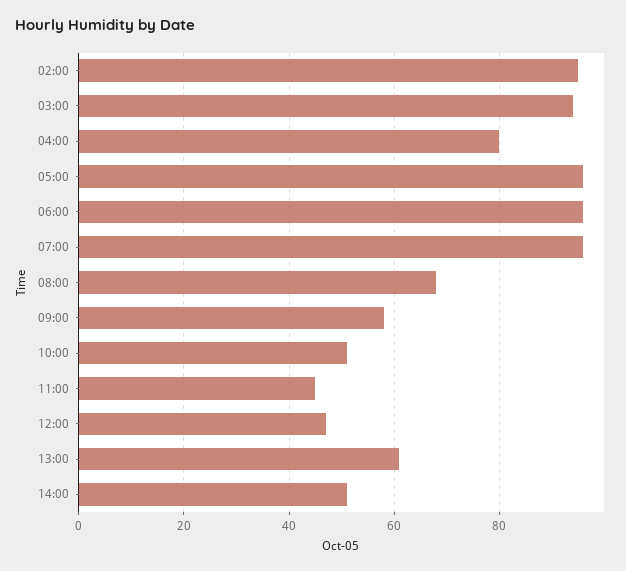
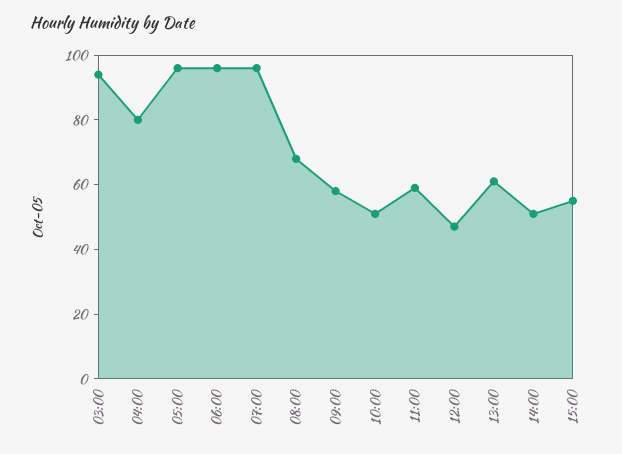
02:00: 95 -> none
11:00: 45 -> 60
15:00: none -> 55

